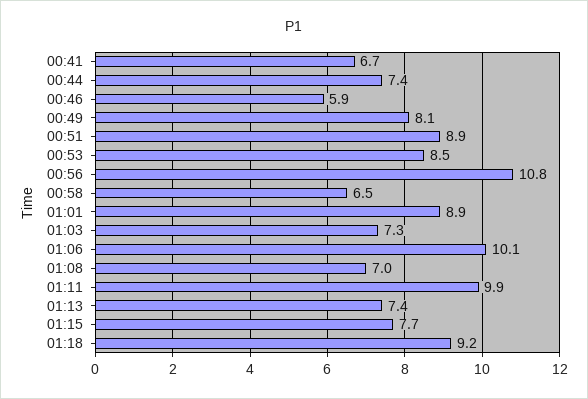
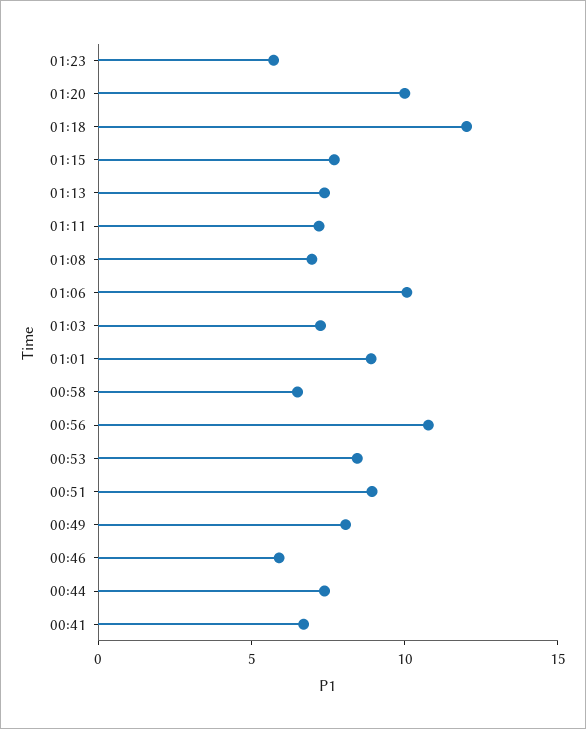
01:11: 9.9 -> 7
01:18: 9.2 -> 12
01:23: none -> 6
01:20: none -> 10

